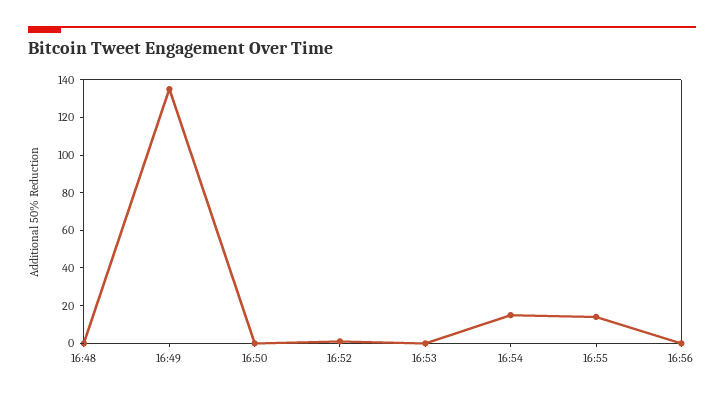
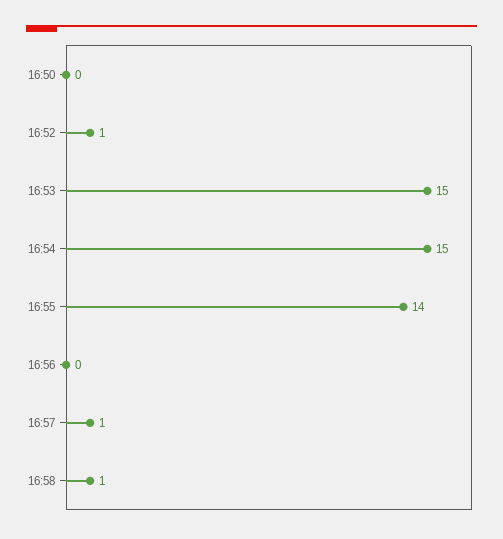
16:48: 0 -> none
16:49: 135 -> none
16:53: 0 -> 15
16:57: none -> 1
16:58: none -> 1

